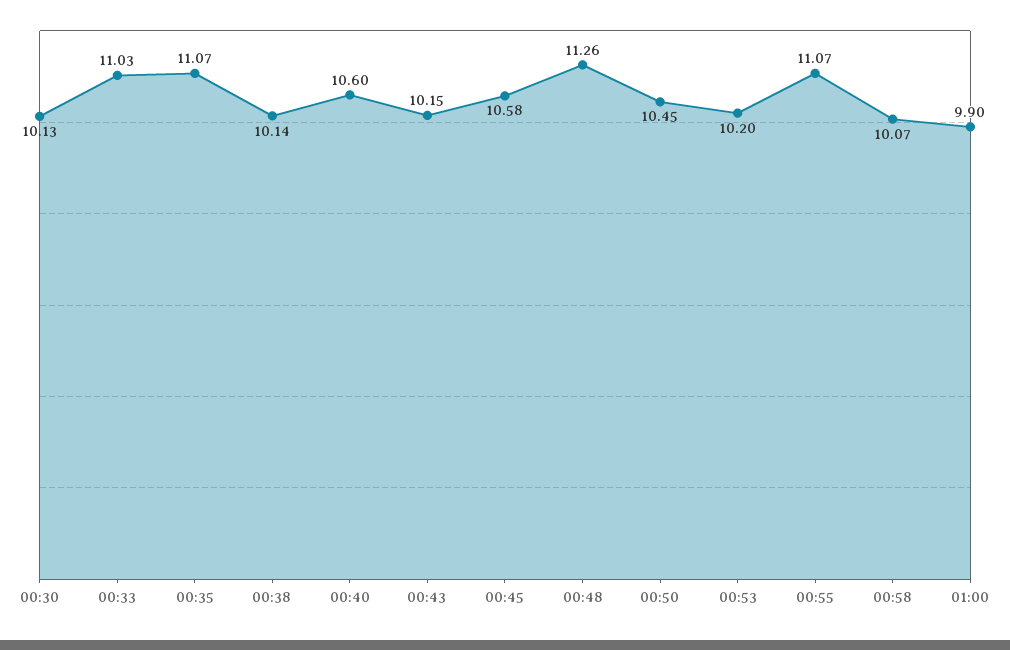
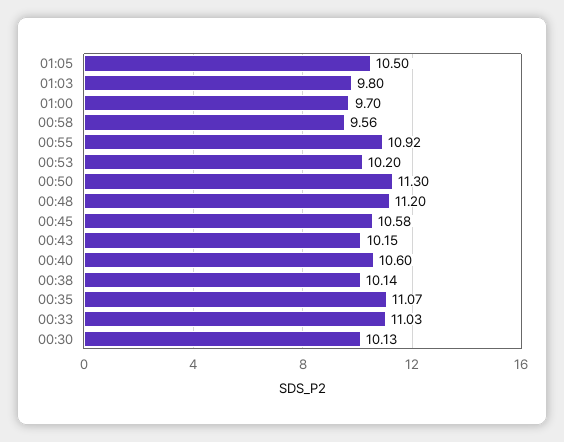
00:48: 11.26 -> 11.2
00:50: 10.45 -> 11.3
00:55: 11.07 -> 10.92
00:58: 10.07 -> 9.56
01:00: 9.9 -> 9.7
01:05: none -> 10.5
01:03: none -> 9.8

